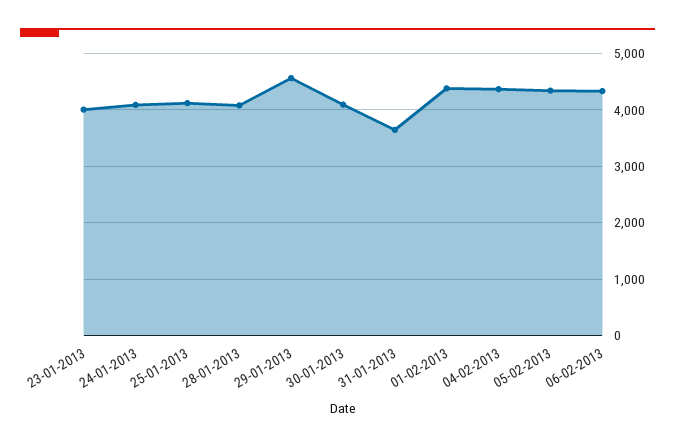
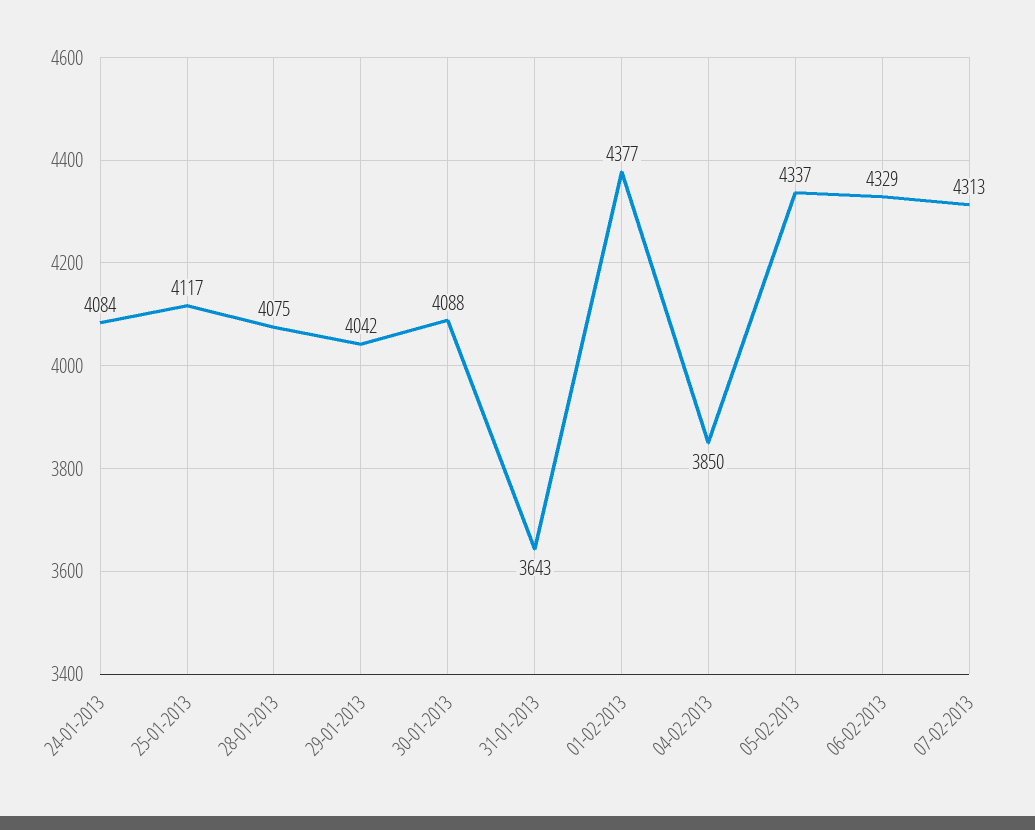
23-01-2013: 4000 -> none
29-01-2013: 4600 -> 4042
04-02-2013: 4400 -> 3850
07-02-2013: none -> 4313

